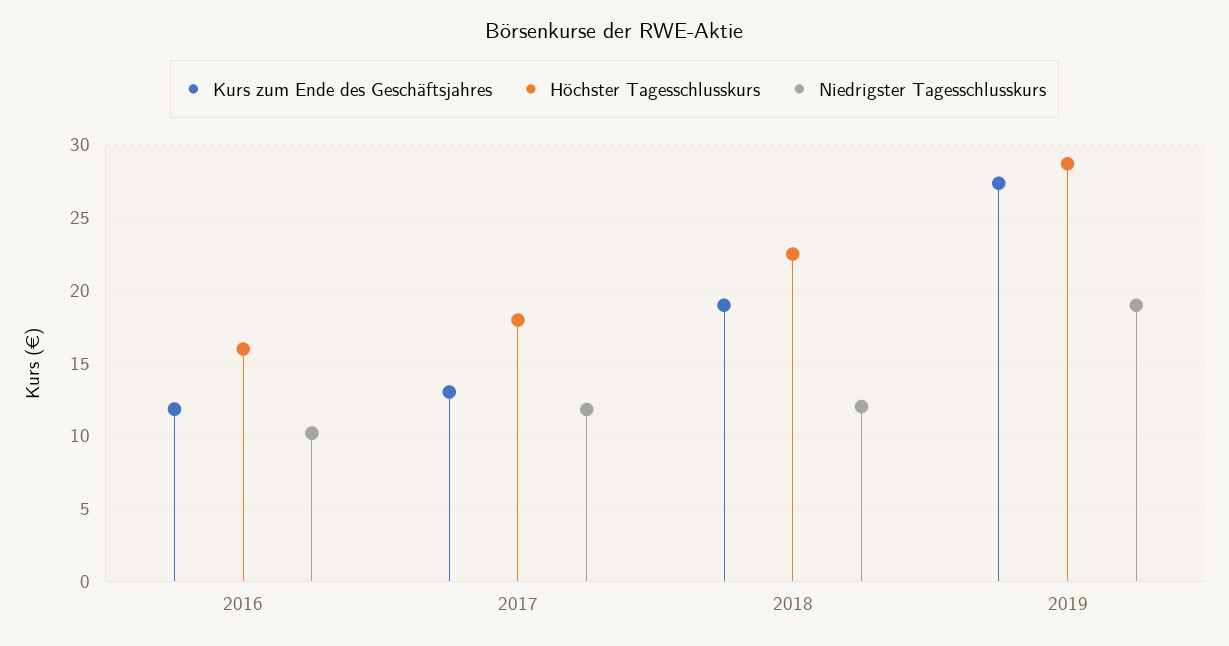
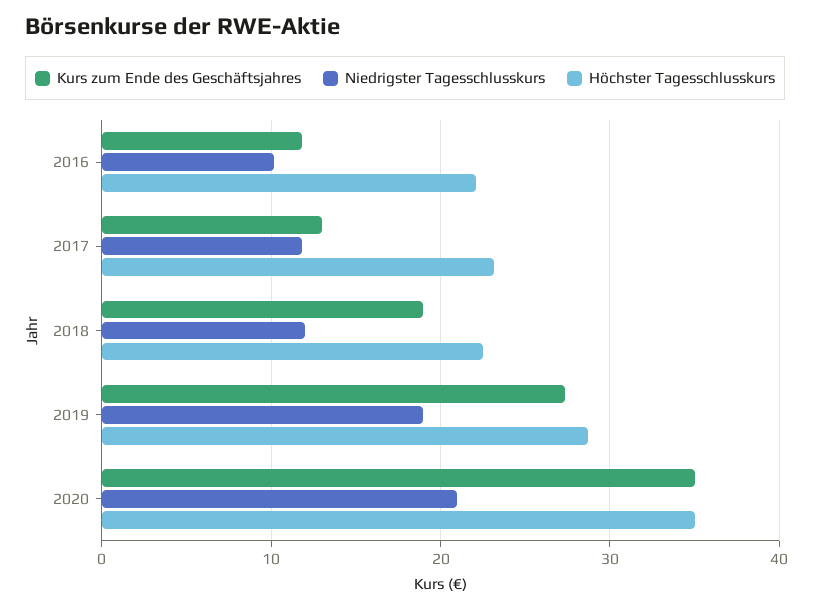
Höchster Tagesschlusskurs, 2016: 16 -> 22
Höchster Tagesschlusskurs, 2017: 18 -> 23
Kurs zum Ende des Geschäftsjahres, 2020: none -> 35
Niedrigster Tagesschlusskurs, 2020: none -> 21
Höchster Tagesschlusskurs, 2020: none -> 35

